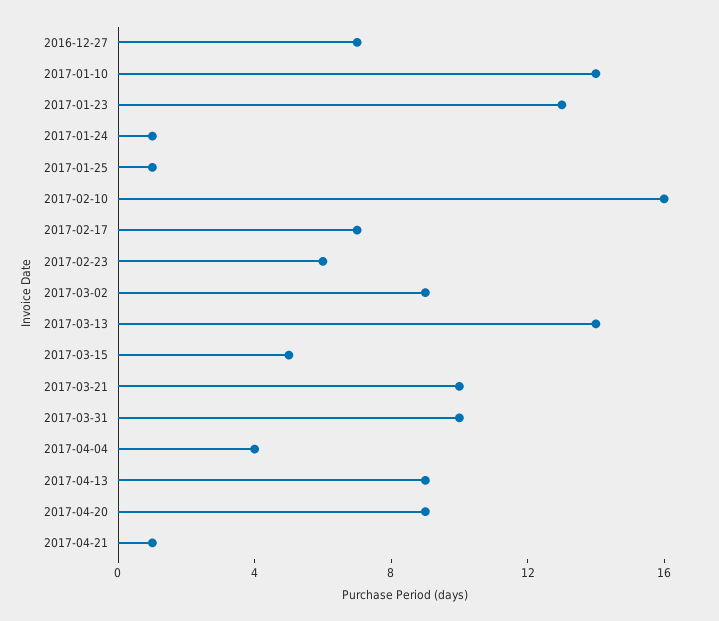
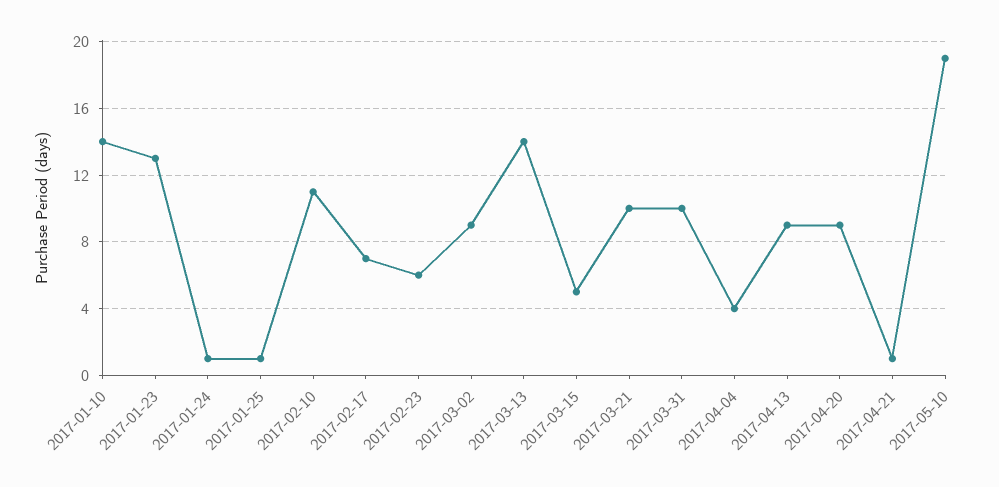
2016-12-27: 7 -> none
2017-02-10: 16 -> 11
2017-05-10: none -> 19

